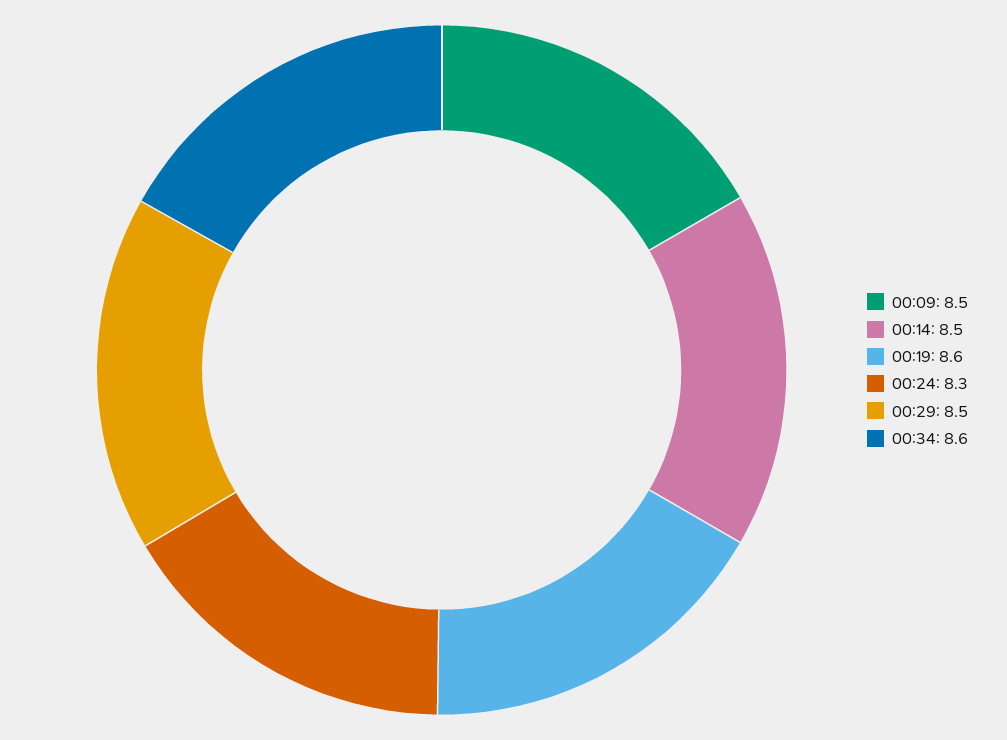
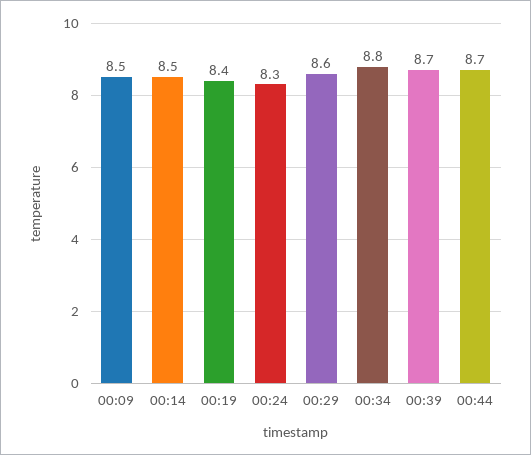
00:19: 8.6 -> 8.4
00:29: 8.5 -> 8.6
00:34: 8.6 -> 8.8
00:39: none -> 8.7
00:44: none -> 8.7

